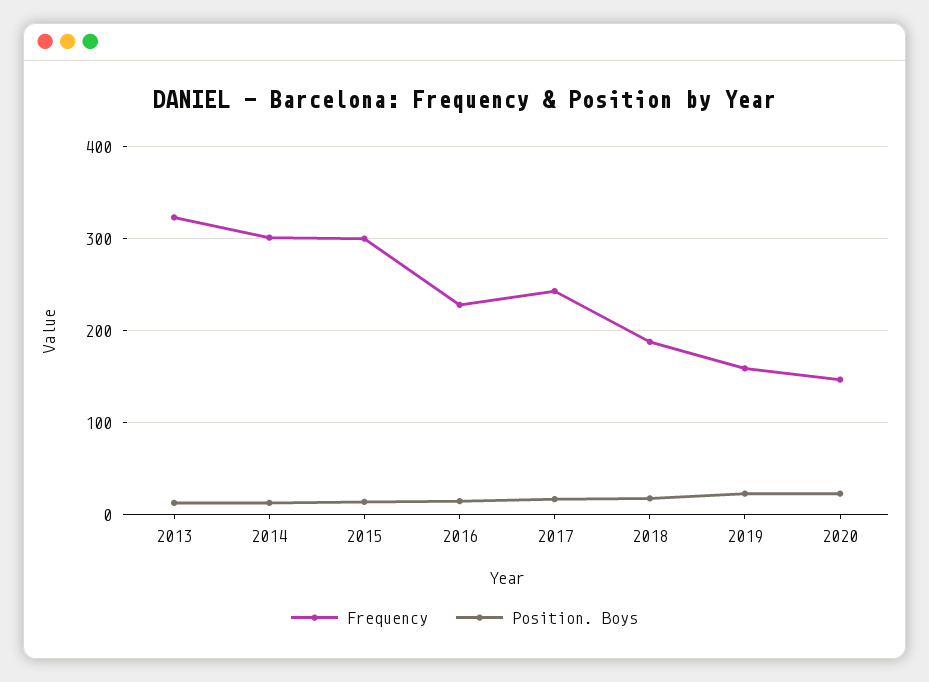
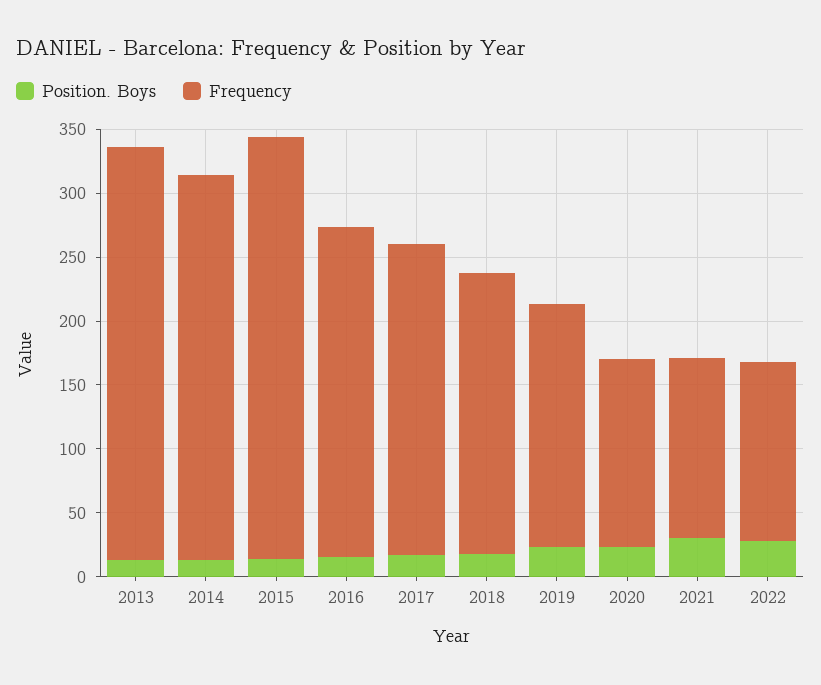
Frequency, 2015: 300 -> 330
Frequency, 2016: 230 -> 260
Frequency, 2018: 190 -> 220
Frequency, 2019: 160 -> 190
Position. Boys, 2021: none -> 30
Frequency, 2021: none -> 140
Position. Boys, 2022: none -> 30
Frequency, 2022: none -> 140

